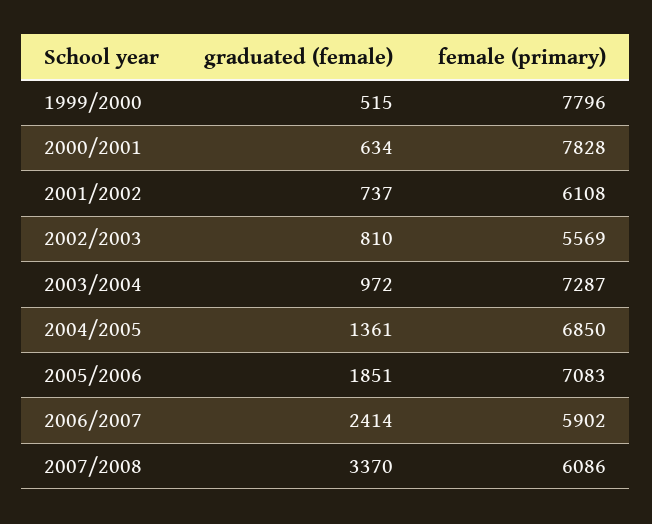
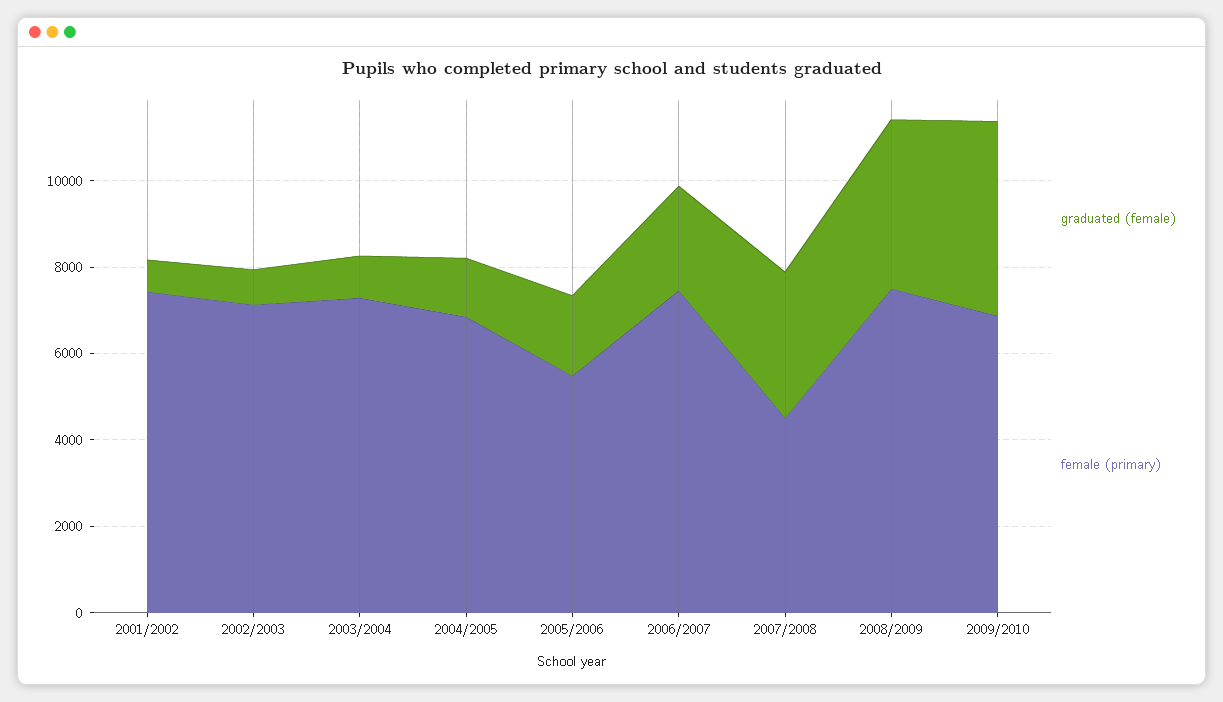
graduated (female), 1999/2000: 515 -> none
female (primary), 1999/2000: 7796 -> none
graduated (female), 2000/2001: 634 -> none
female (primary), 2000/2001: 7828 -> none
female (primary), 2001/2002: 6108 -> 7500
female (primary), 2002/2003: 5569 -> 7000
female (primary), 2005/2006: 7083 -> 5500
female (primary), 2006/2007: 5902 -> 7500
female (primary), 2007/2008: 6086 -> 4500
graduated (female), 2008/2009: none -> 4000
female (primary), 2008/2009: none -> 7500
graduated (female), 2009/2010: none -> 4500
female (primary), 2009/2010: none -> 7000

